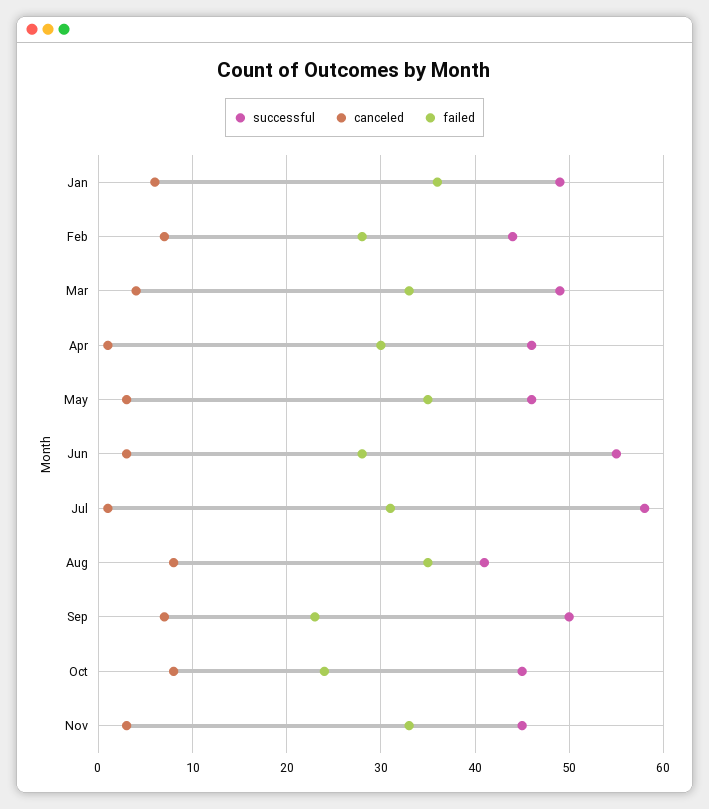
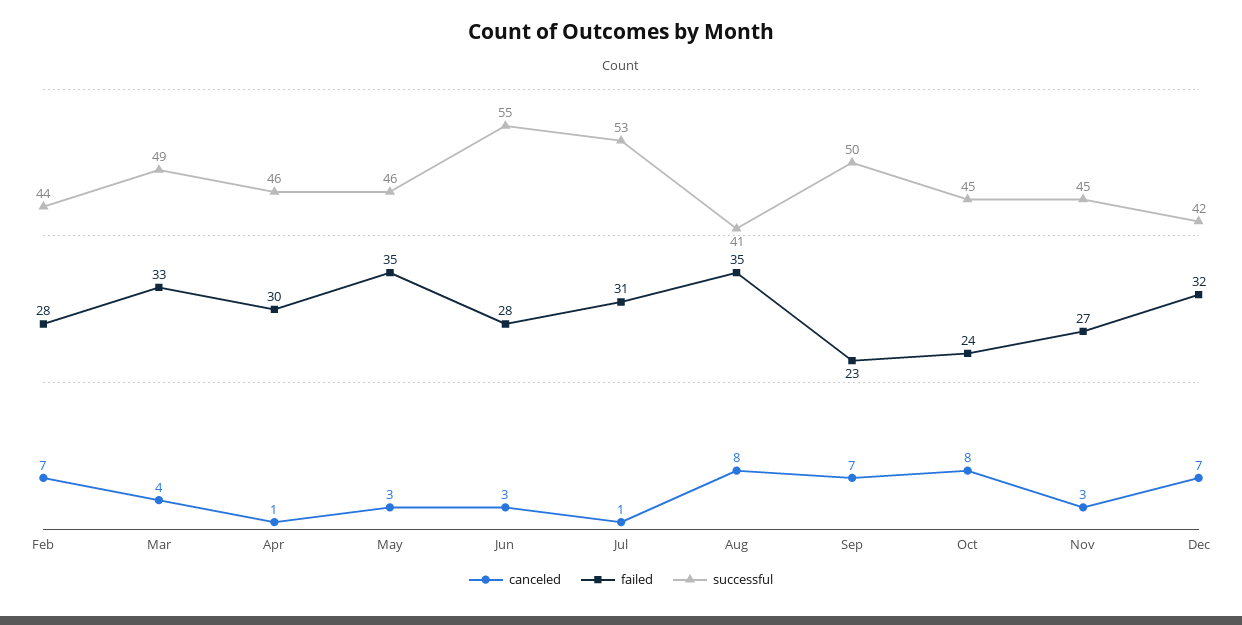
successful, Jan: 49 -> none
canceled, Jan: 6 -> none
failed, Jan: 36 -> none
successful, Jul: 58 -> 53
failed, Nov: 33 -> 27
canceled, Dec: none -> 7
failed, Dec: none -> 32
successful, Dec: none -> 42

